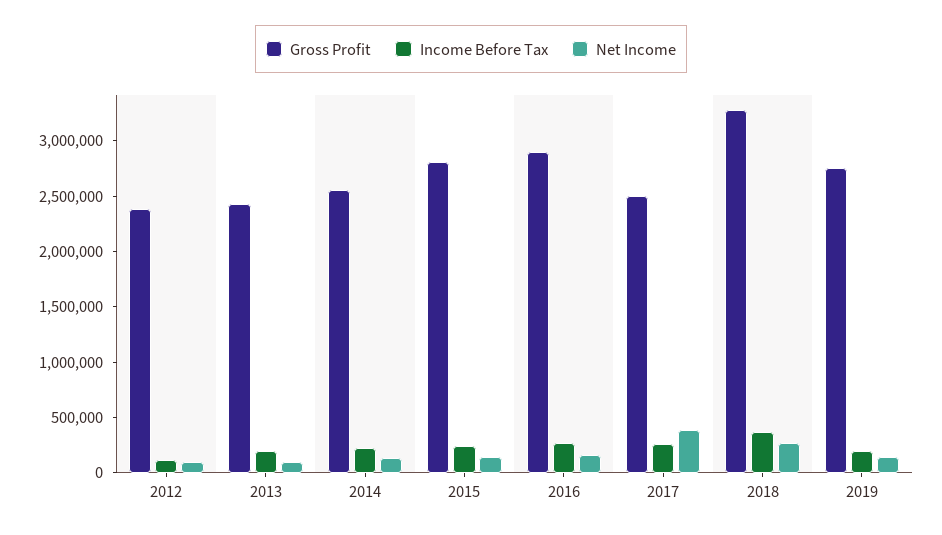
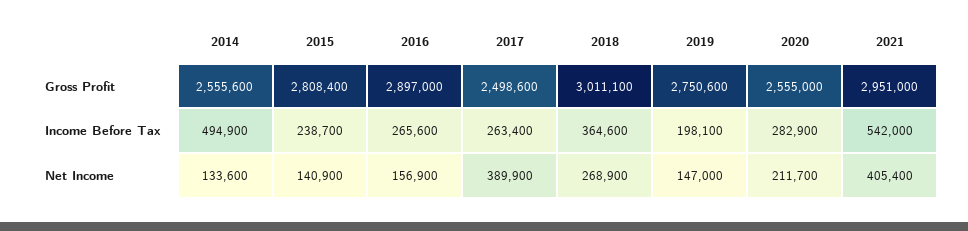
Gross Profit, 2012: 2400000 -> none
Income Before Tax, 2012: 100000 -> none
Net Income, 2012: 100000 -> none
Gross Profit, 2013: 2400000 -> none
Income Before Tax, 2013: 200000 -> none
Net Income, 2013: 100000 -> none
Income Before Tax, 2014: 200000 -> 494900
Gross Profit, 2018: 3300000 -> 3011100
Gross Profit, 2020: none -> 2555000
Gross Profit, 2021: none -> 2951000
Income Before Tax, 2020: none -> 282900
Income Before Tax, 2021: none -> 542000
Net Income, 2020: none -> 211700
Net Income, 2021: none -> 405400

